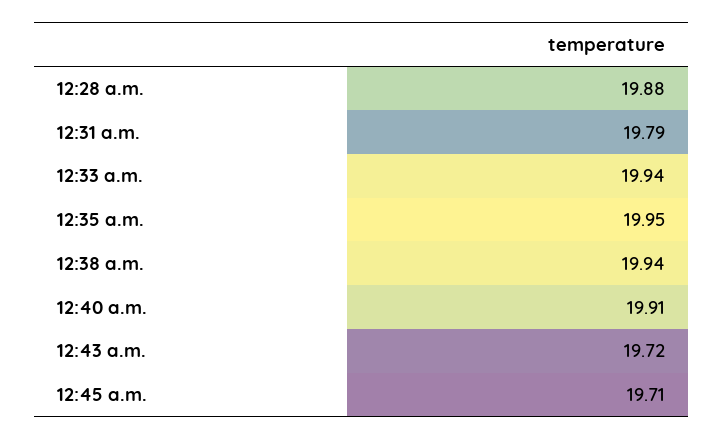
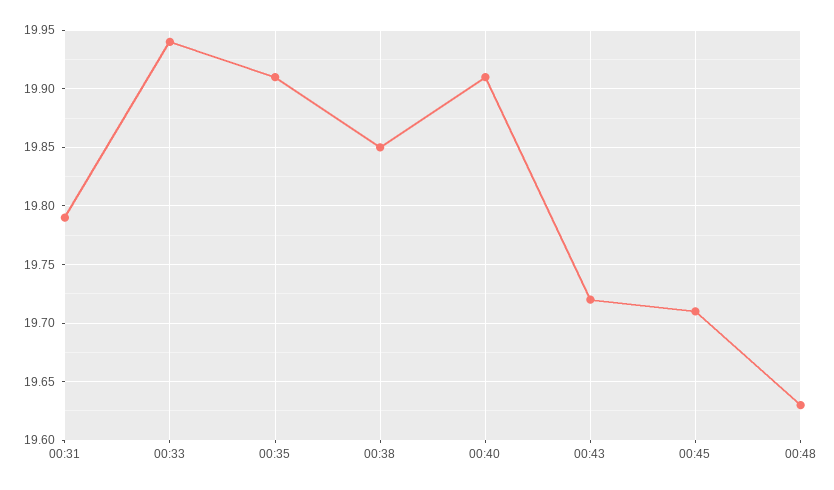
12:28 a.m.: 19.88 -> none
12:35 a.m.: 19.95 -> 19.91
12:38 a.m.: 19.94 -> 19.85
00:48: none -> 19.63

